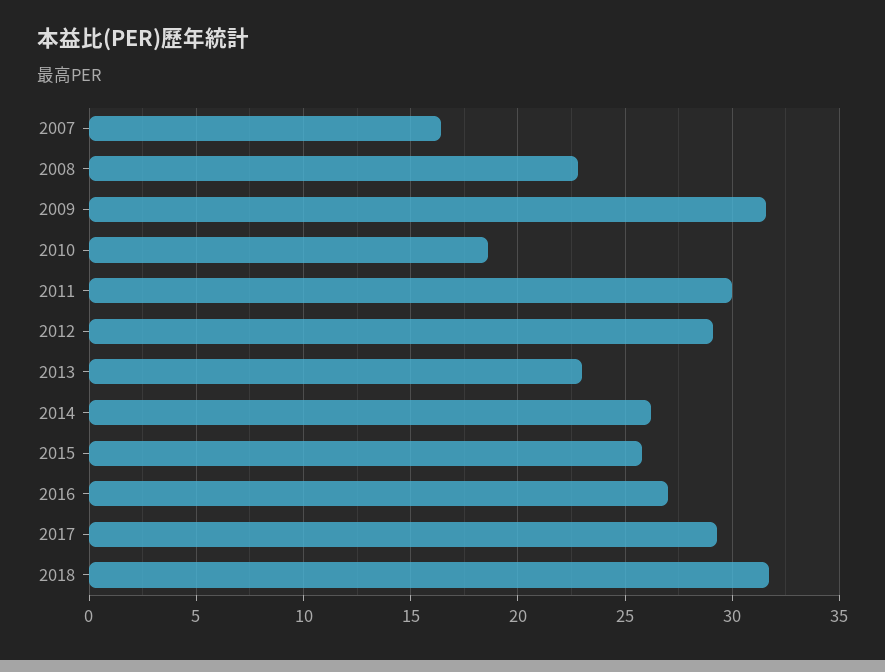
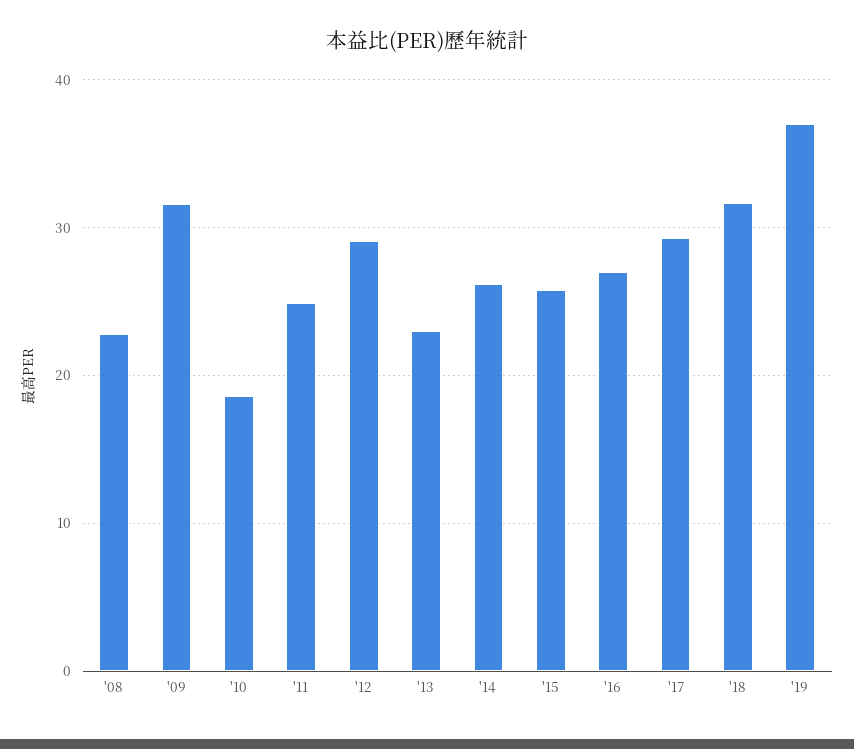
2007: 16.5 -> none
2011: 30 -> 25
'19: none -> 37

